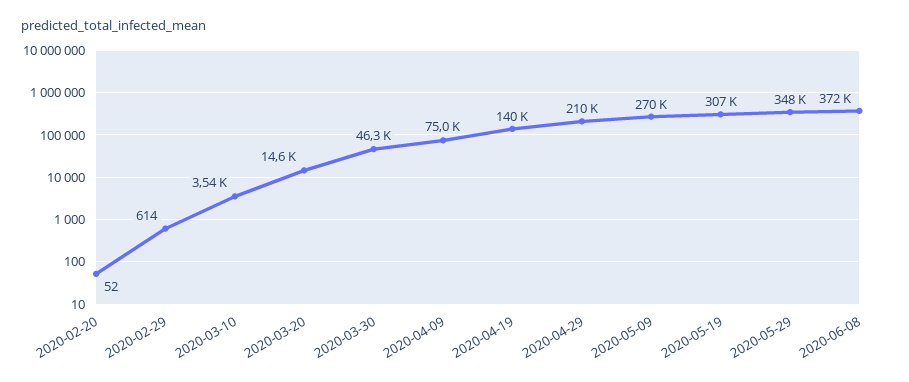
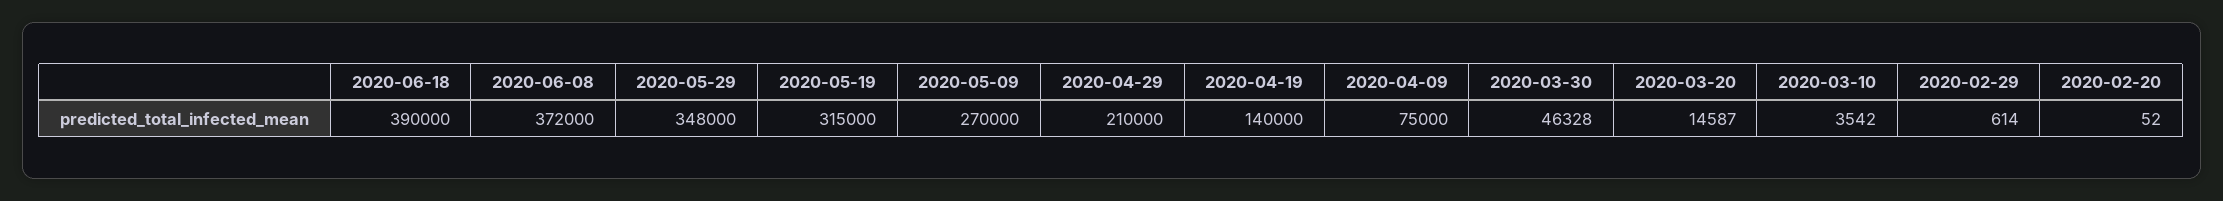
2020-05-19: 307000 -> 315000
2020-06-18: none -> 390000

